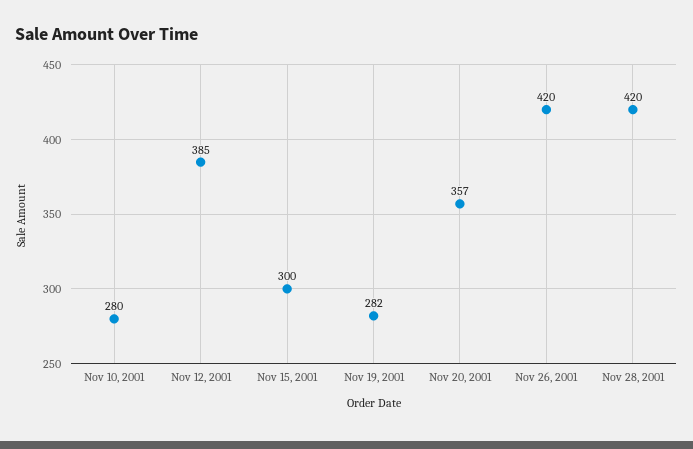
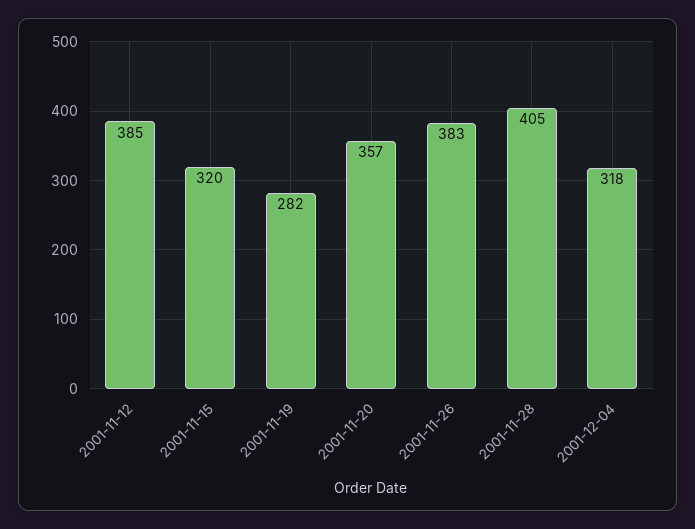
Nov 10, 2001: 280 -> none
Nov 15, 2001: 300 -> 320
Nov 26, 2001: 420 -> 383
Nov 28, 2001: 420 -> 405
2001-12-04: none -> 318

